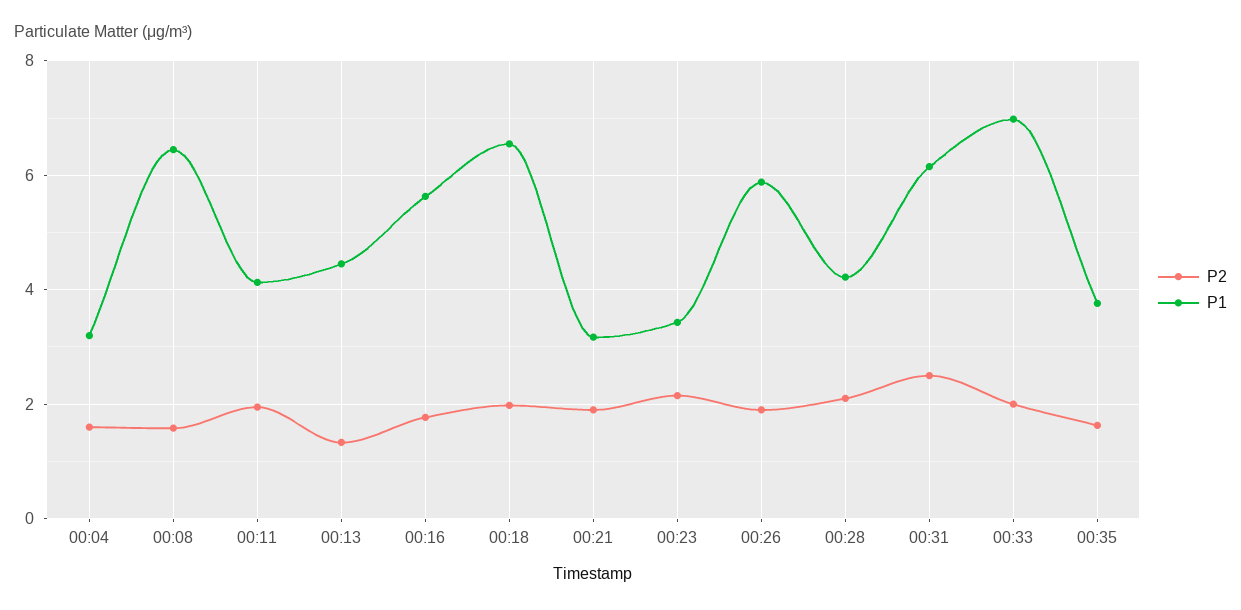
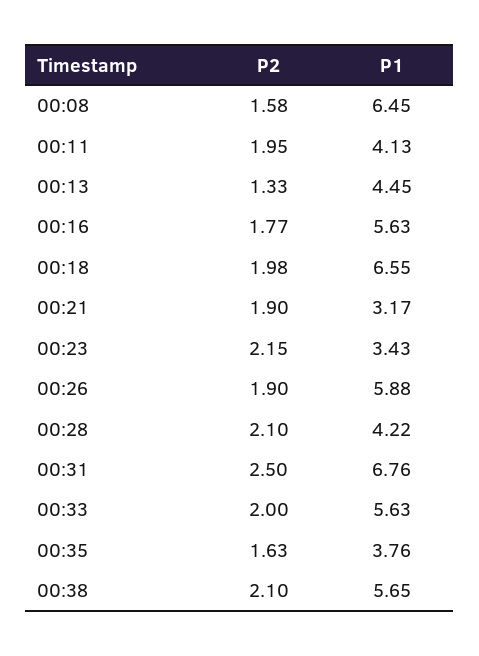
P2, 00:04: 1.6 -> none
P1, 00:04: 3.2 -> none
P1, 00:31: 6.2 -> 6.76
P1, 00:33: 7 -> 5.63
P2, 00:38: none -> 2.1
P1, 00:38: none -> 5.65

